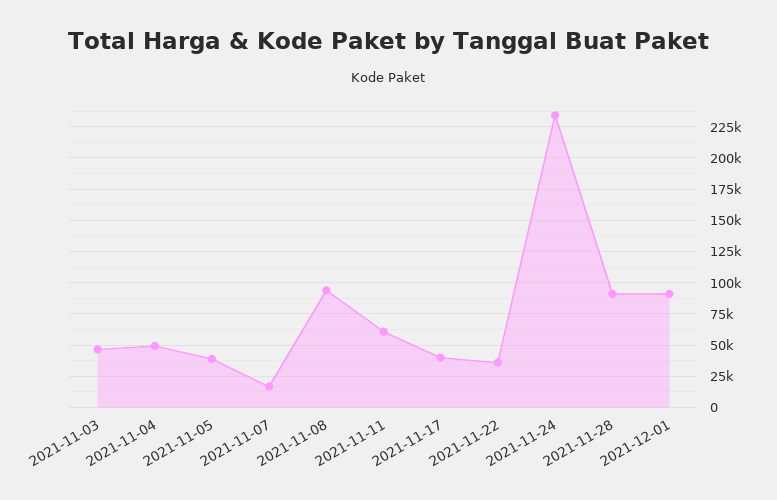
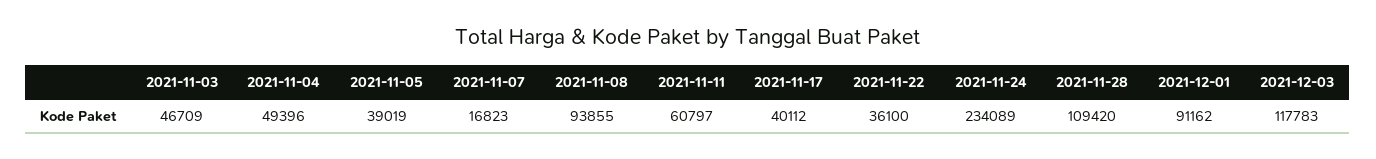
2021-11-28: 90000 -> 109420
2021-12-03: none -> 117783

